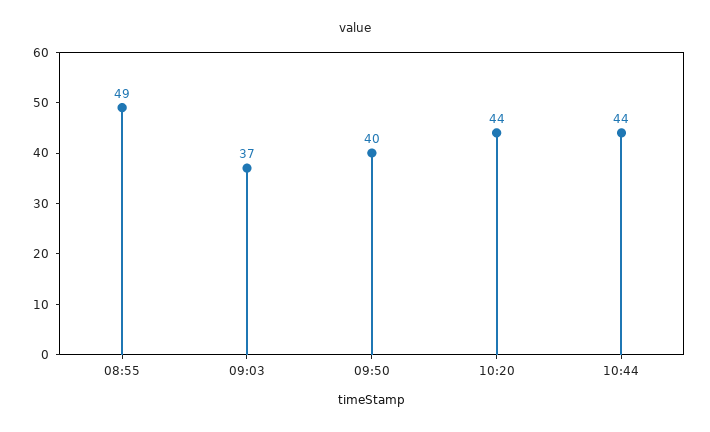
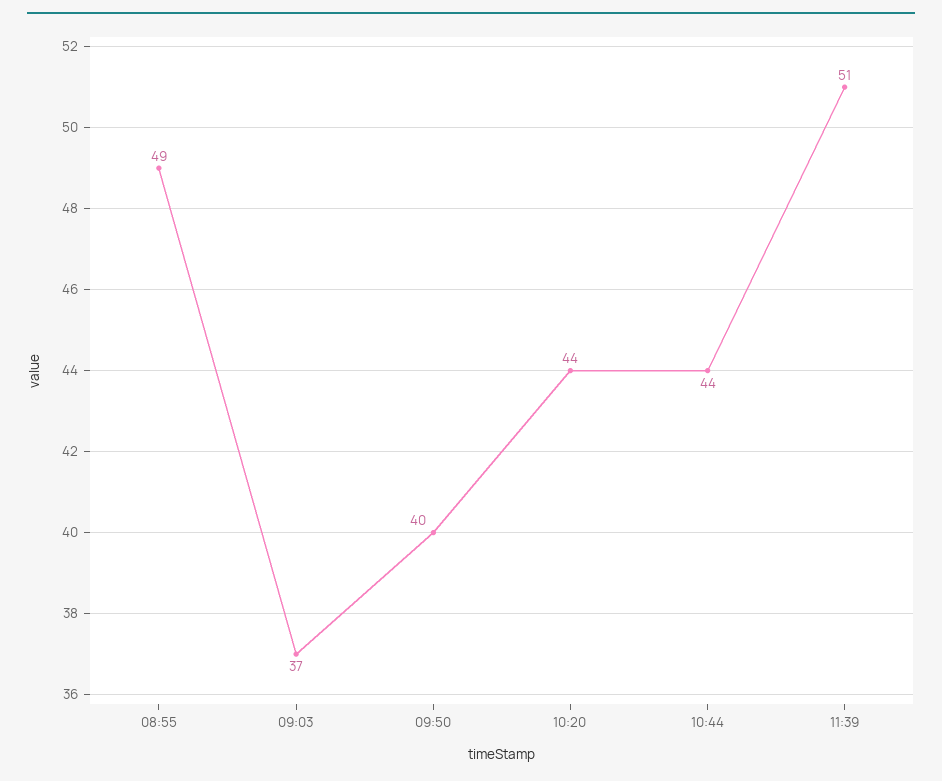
11:39: none -> 51

